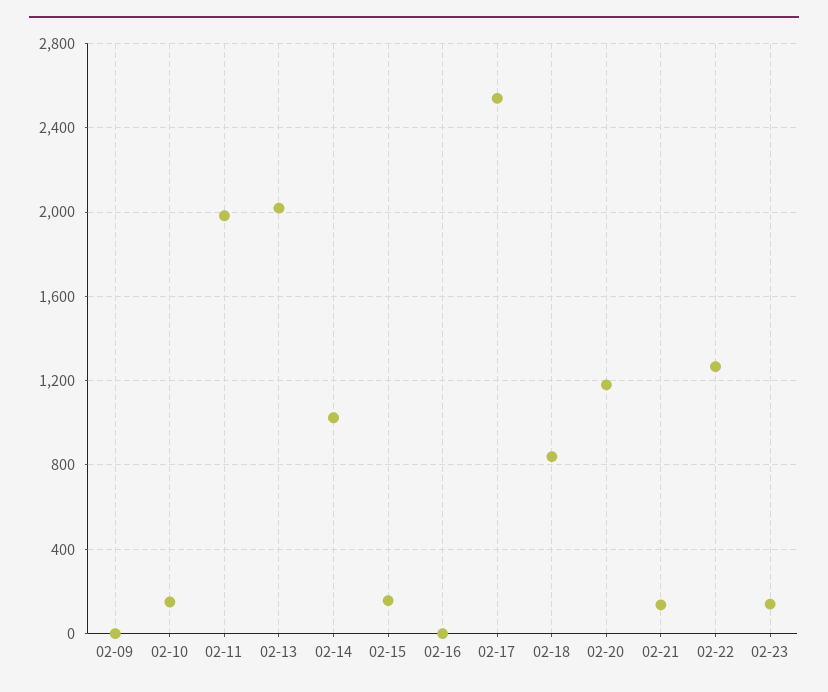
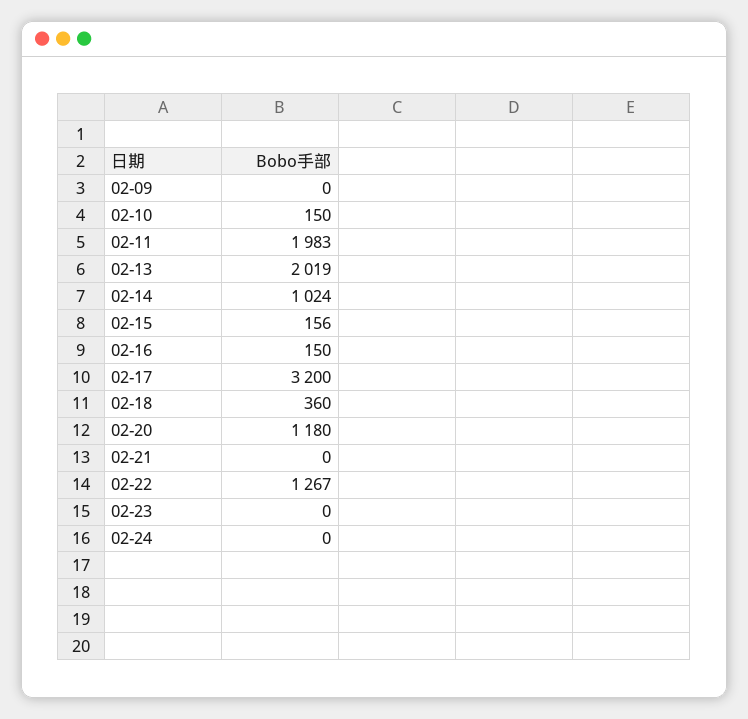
02-16: 0 -> 150
02-17: 2550 -> 3200
02-18: 850 -> 360
02-21: 150 -> 0
02-23: 150 -> 0
02-24: none -> 0

